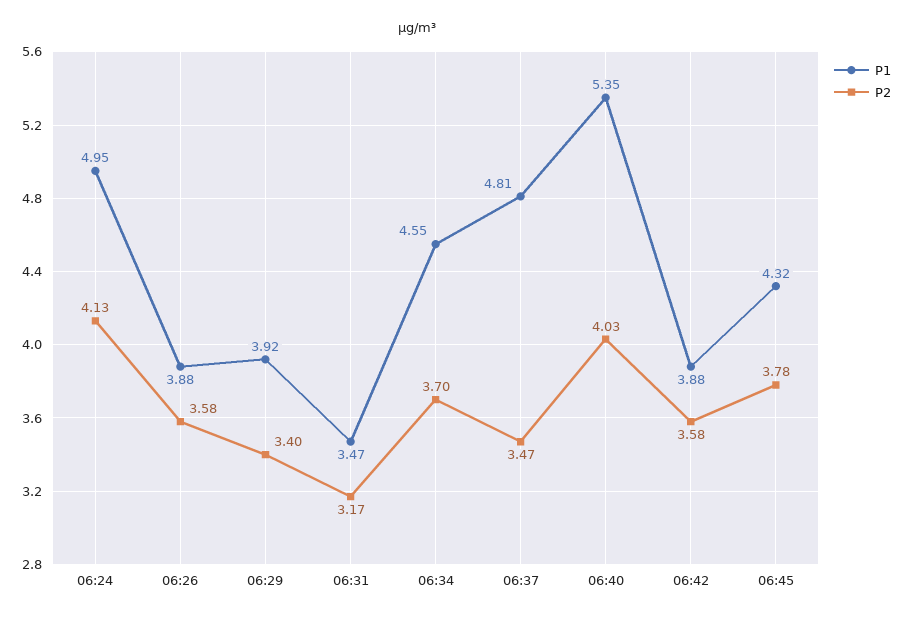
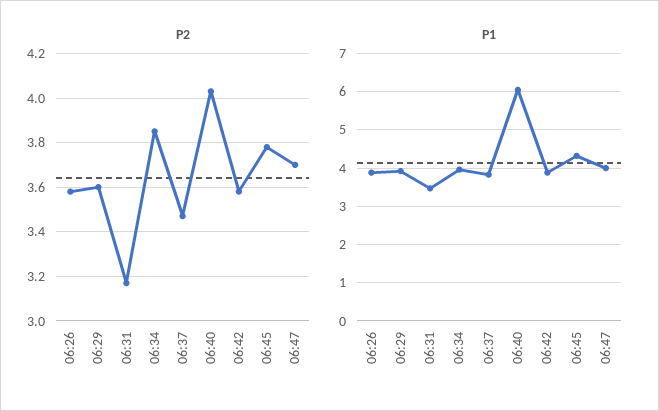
P1, 06:24: 4.95 -> none
P2, 06:24: 4.13 -> none
P2, 06:29: 3.4 -> 3.6
P1, 06:34: 4.55 -> 4
P2, 06:34: 3.7 -> 3.85
P1, 06:37: 4.81 -> 3.8
P1, 06:40: 5.35 -> 6
P2, 06:47: none -> 3.7
P1, 06:47: none -> 4

